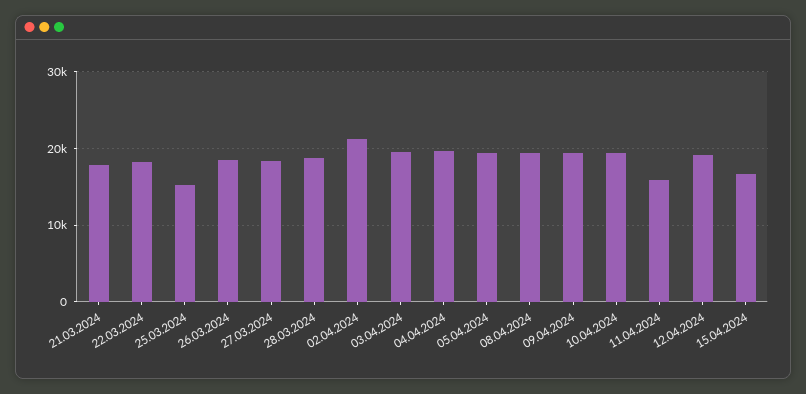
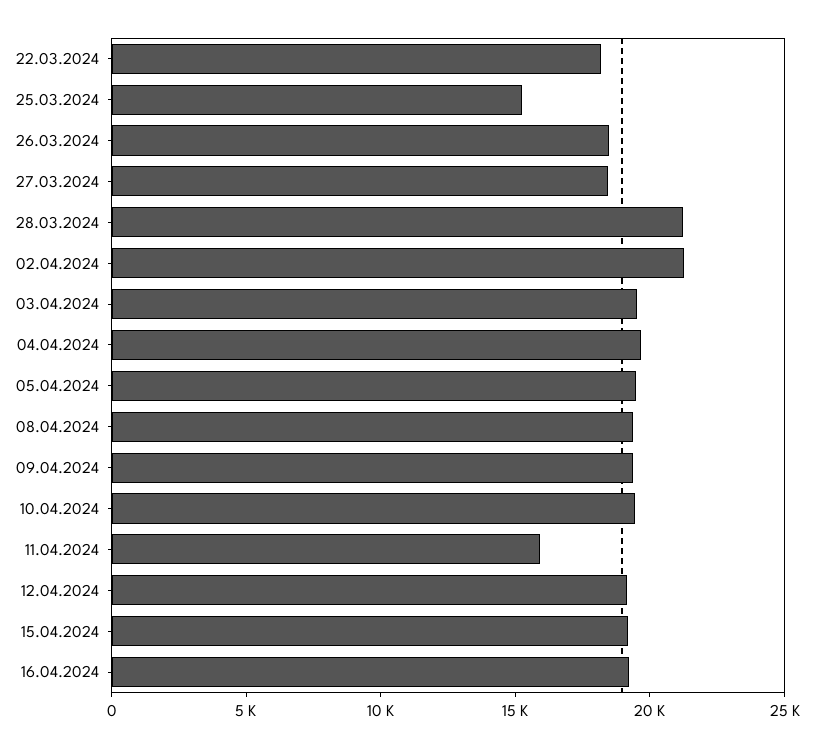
21.03.2024: 18000 -> none
28.03.2024: 19000 -> 21000
15.04.2024: 17000 -> 19000
16.04.2024: none -> 19000

